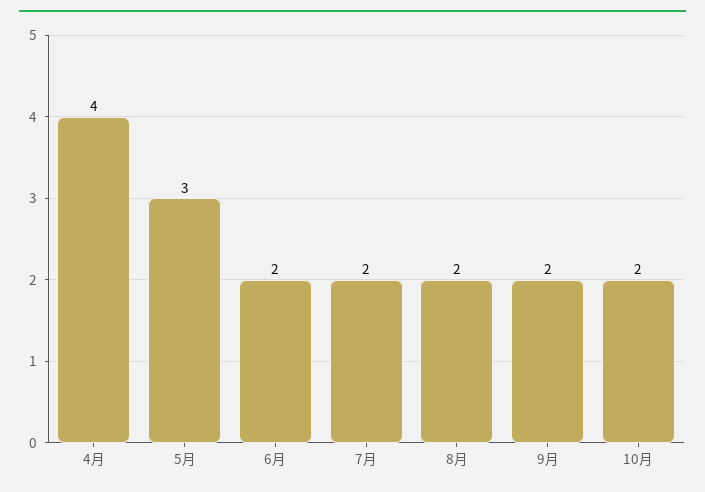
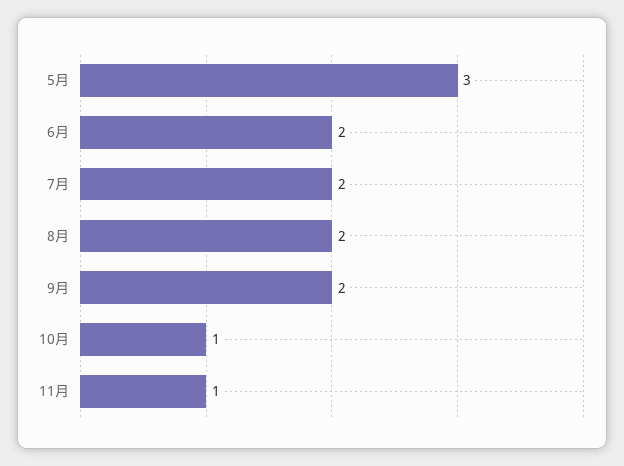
4月: 4 -> none
10月: 2 -> 1
11月: none -> 1

